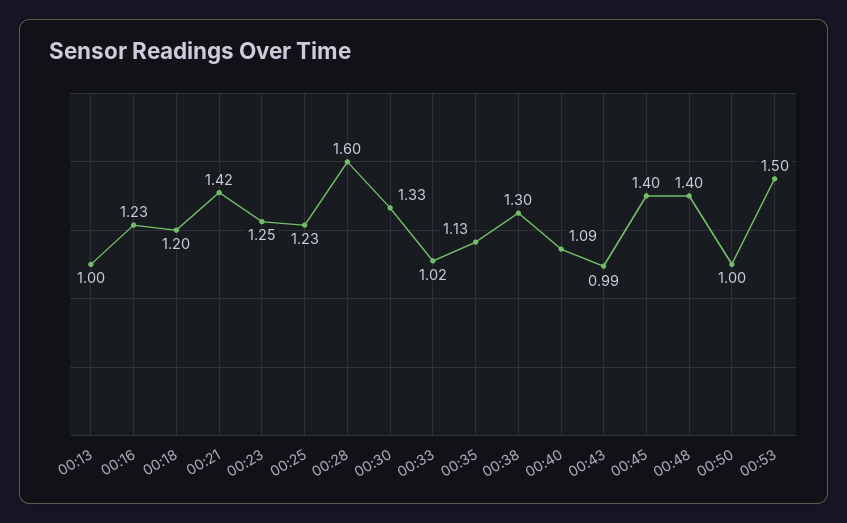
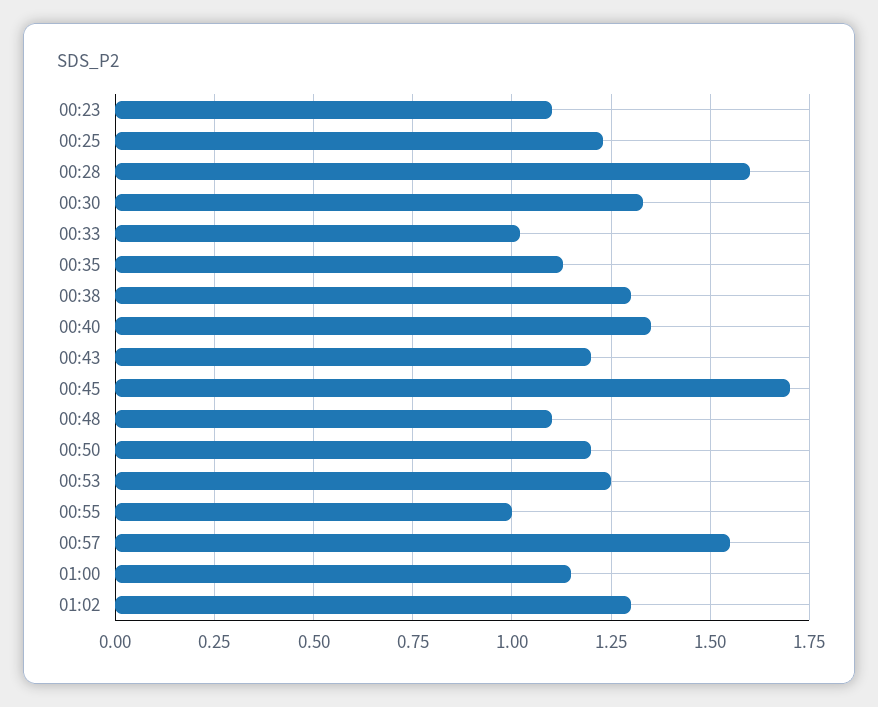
00:13: 1 -> none
00:16: 1.23 -> none
00:18: 1.2 -> none
00:21: 1.42 -> none
00:23: 1.25 -> 1.1
00:40: 1.09 -> 1.35
00:43: 0.99 -> 1.2
00:45: 1.4 -> 1.7
00:48: 1.4 -> 1.1
00:50: 1 -> 1.2
00:53: 1.5 -> 1.25
00:55: none -> 1
00:57: none -> 1.55
01:00: none -> 1.15
01:02: none -> 1.3

